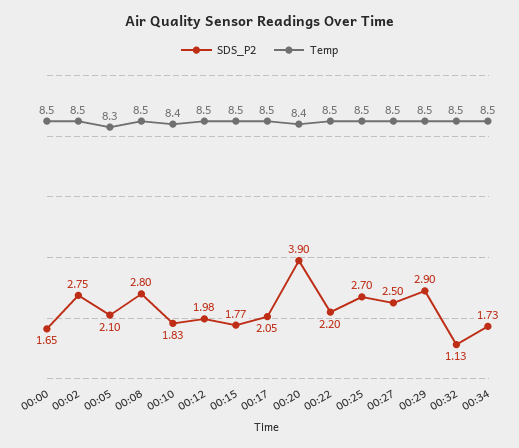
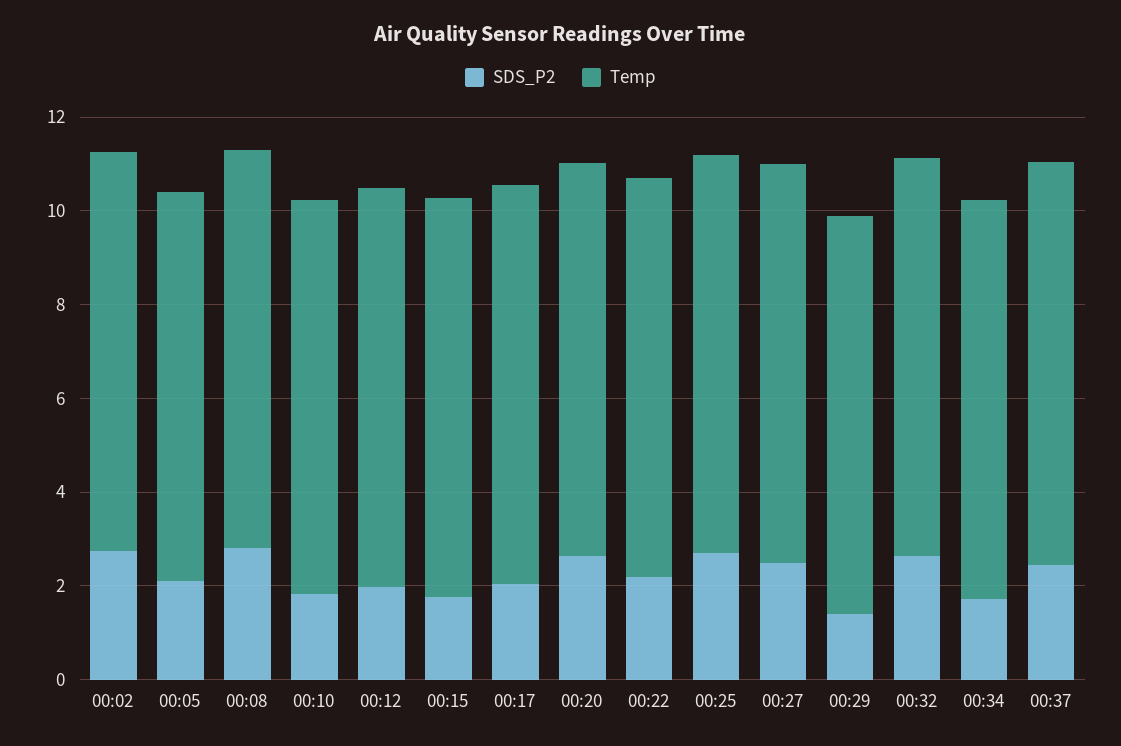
SDS_P2, 00:00: 1.65 -> none
Temp, 00:00: 8.5 -> none
SDS_P2, 00:20: 3.9 -> 2.5
SDS_P2, 00:29: 2.9 -> 1.5
SDS_P2, 00:32: 1.13 -> 2.5
SDS_P2, 00:37: none -> 2.5
Temp, 00:37: none -> 8.5

